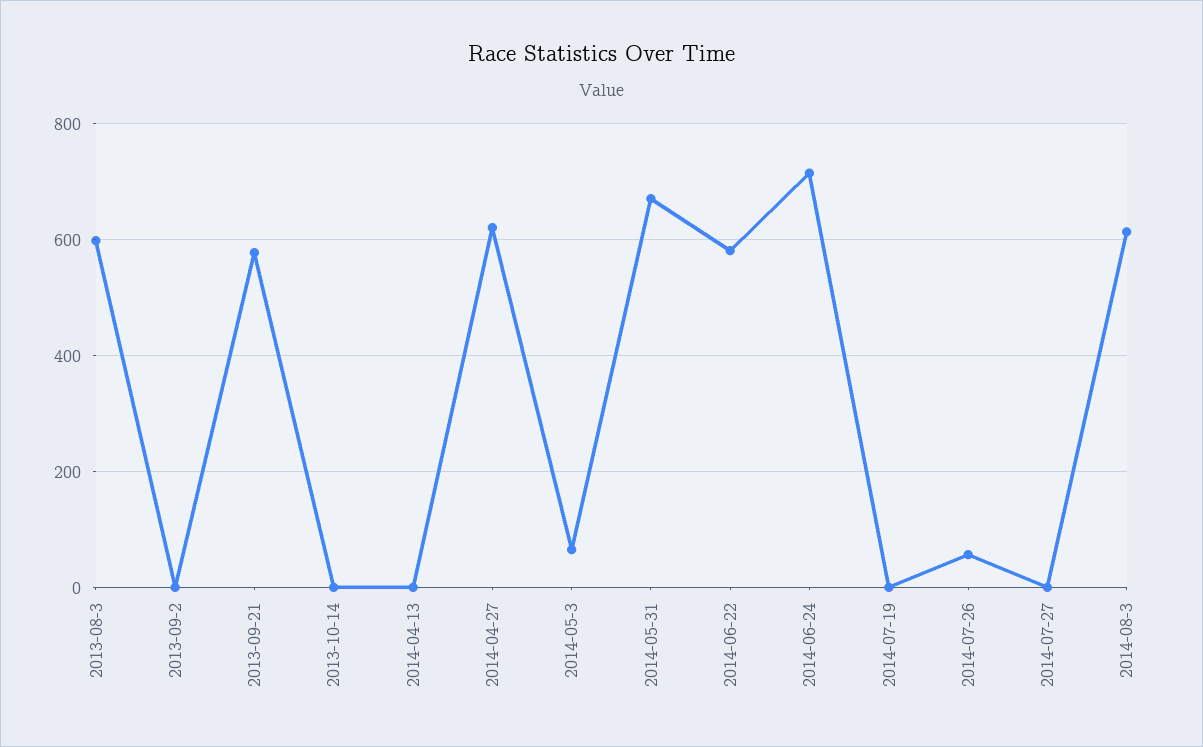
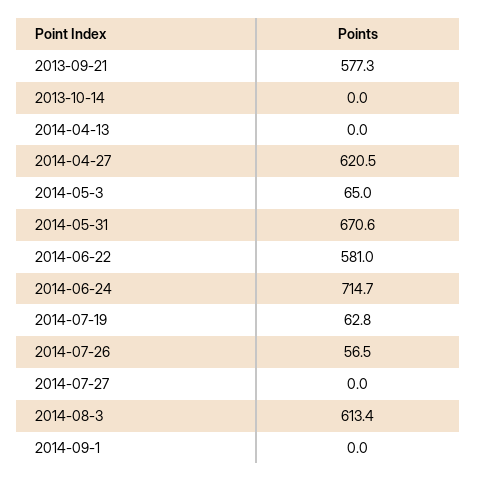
2013-08-3: 600 -> none
2013-09-2: 0 -> none
2014-07-19: 0 -> 62.8
2014-09-1: none -> 0

